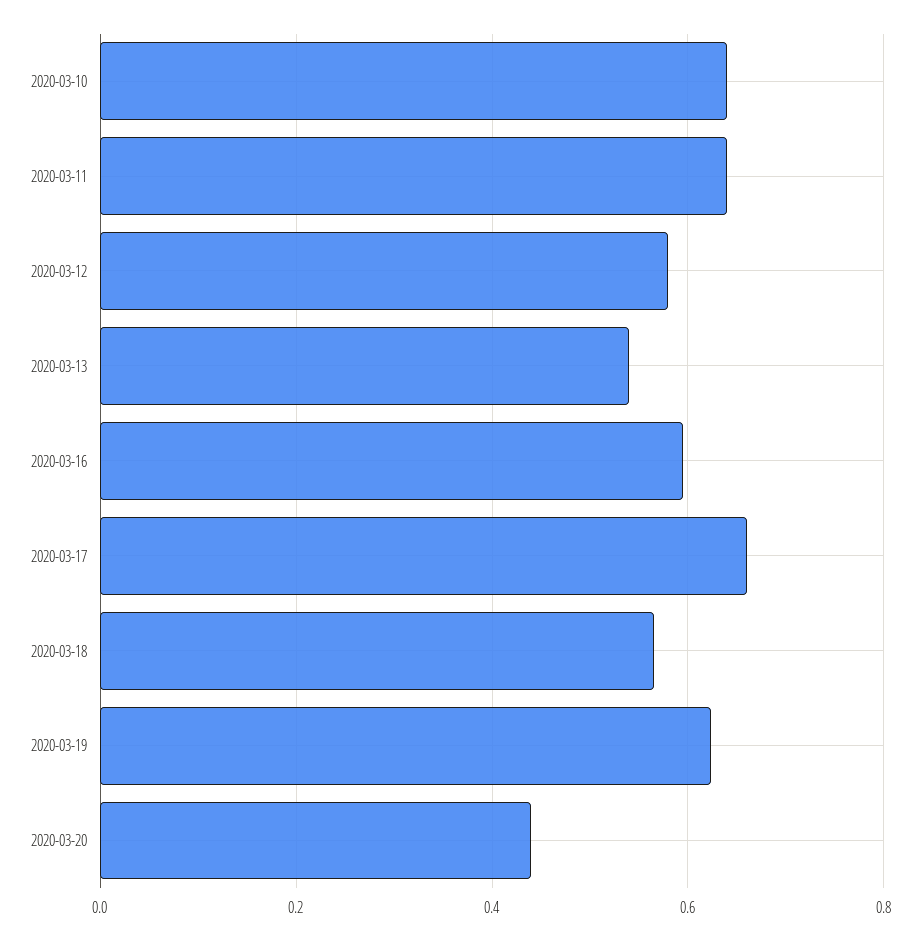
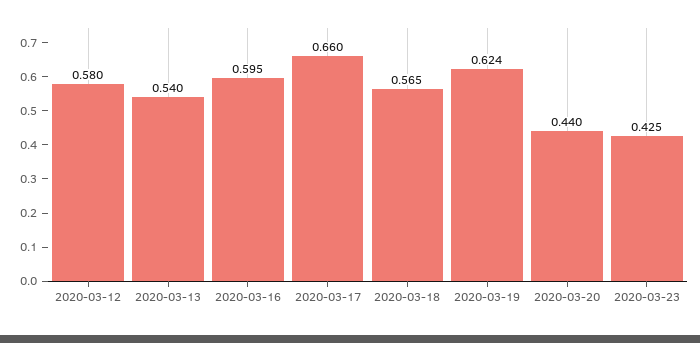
2020-03-10: 0.64 -> none
2020-03-11: 0.64 -> none
2020-03-23: none -> 0.425

